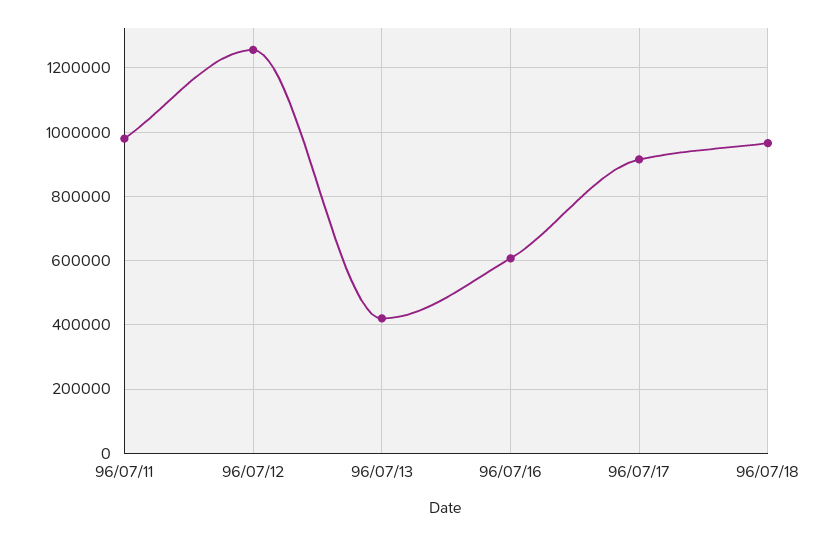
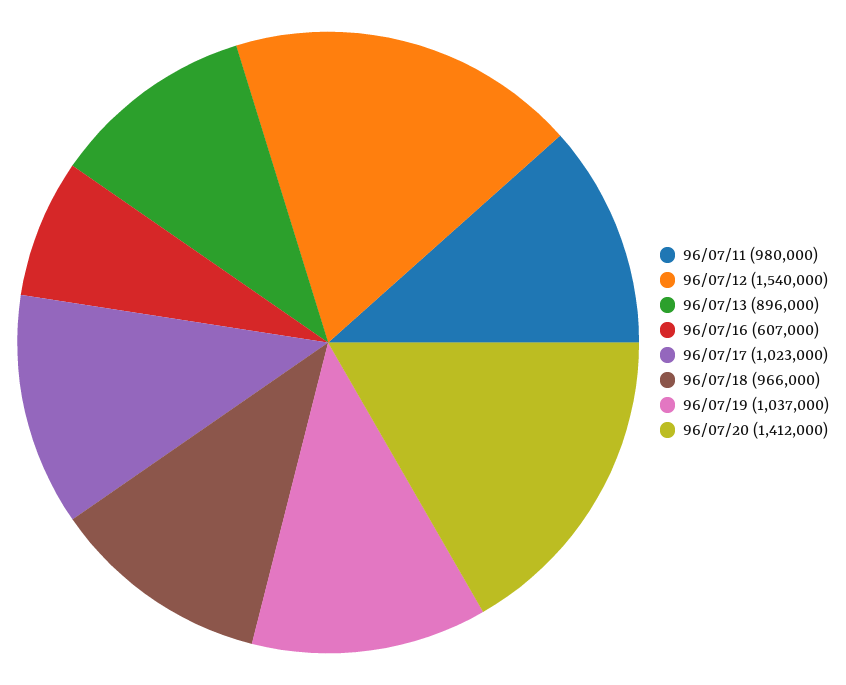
96/07/12: 1260000 -> 1540000
96/07/13: 420000 -> 896000
96/07/17: 920000 -> 1023000
96/07/19: none -> 1037000
96/07/20: none -> 1412000

